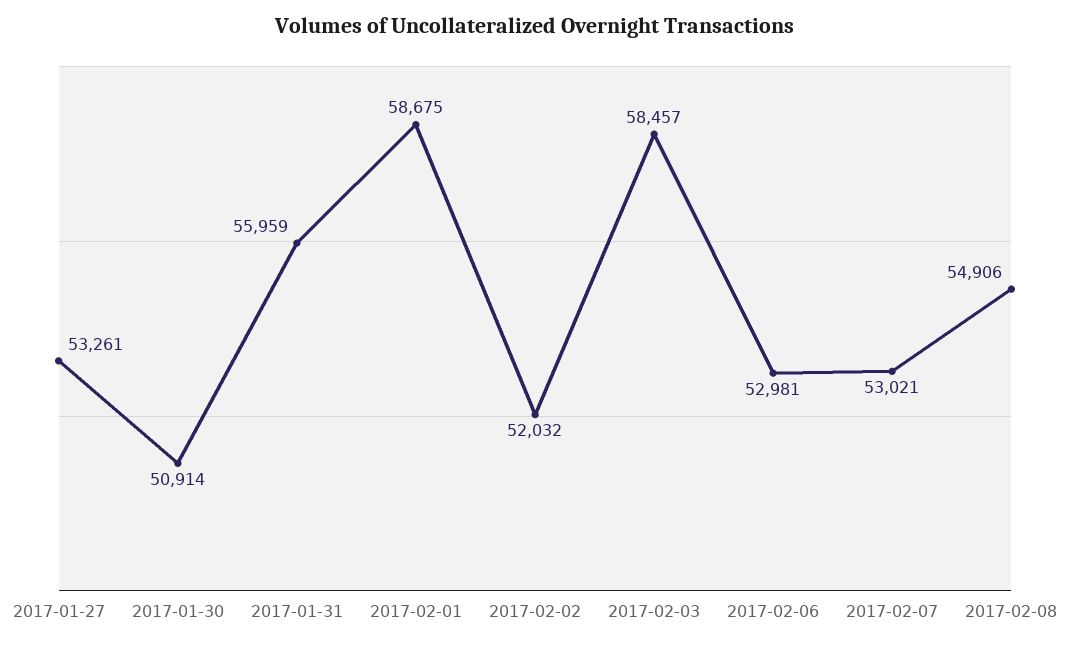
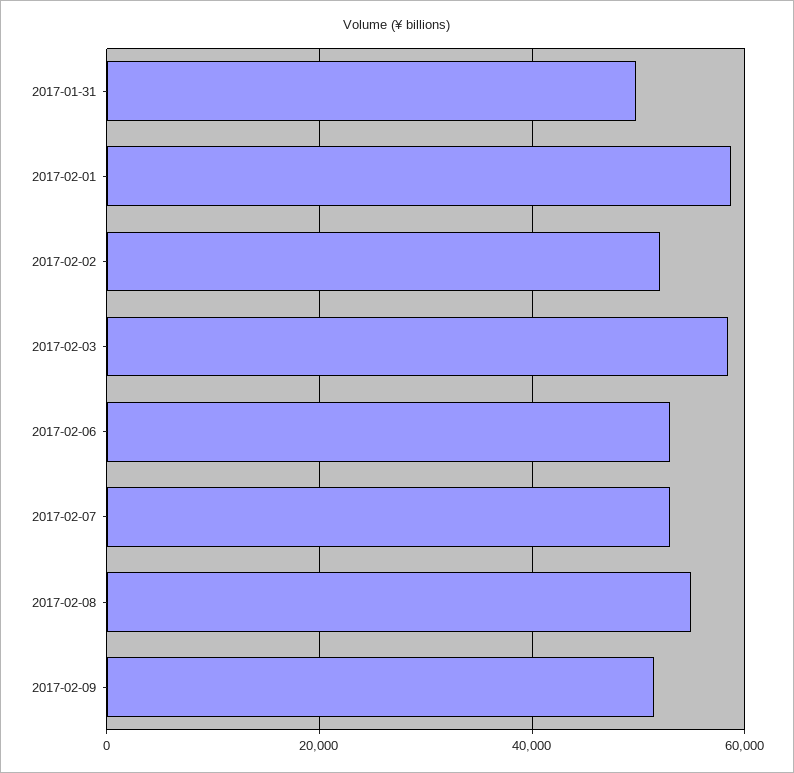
2017-01-27: 53261 -> none
2017-01-30: 50914 -> none
2017-01-31: 55959 -> 50000
2017-02-09: none -> 52000

